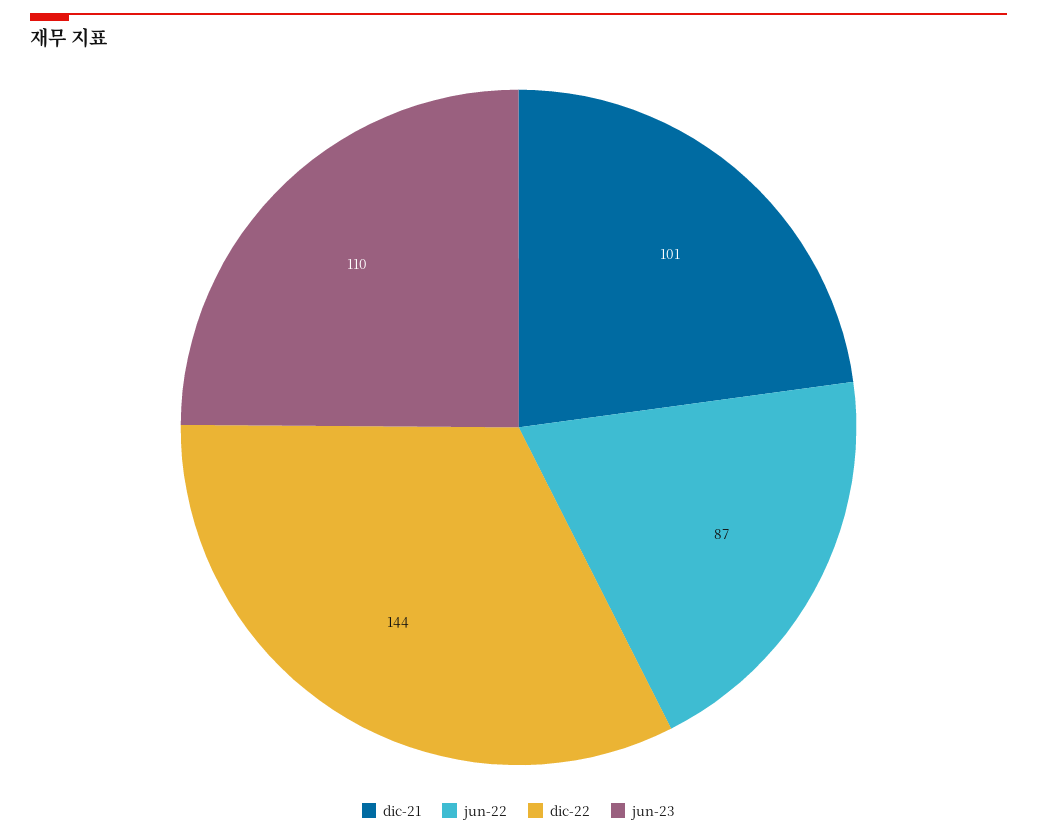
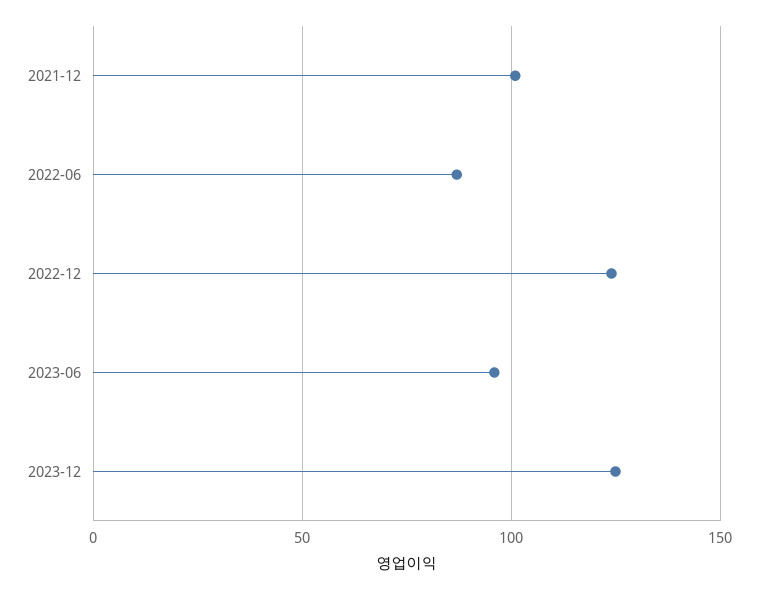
dic-22: 144 -> 125
jun-23: 110 -> 95
2023-12: none -> 125

